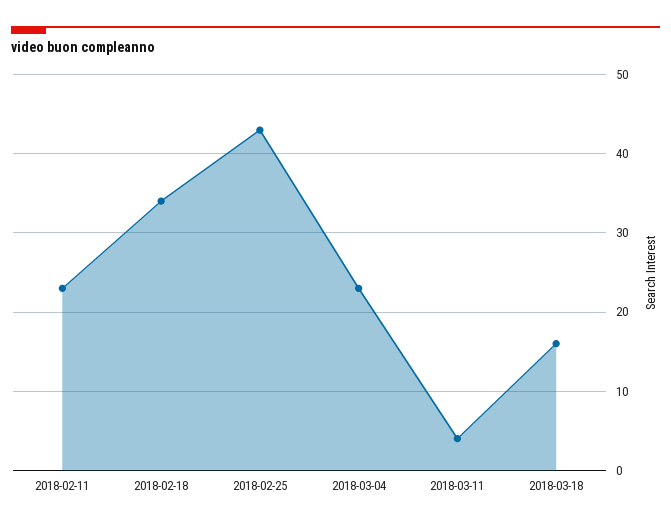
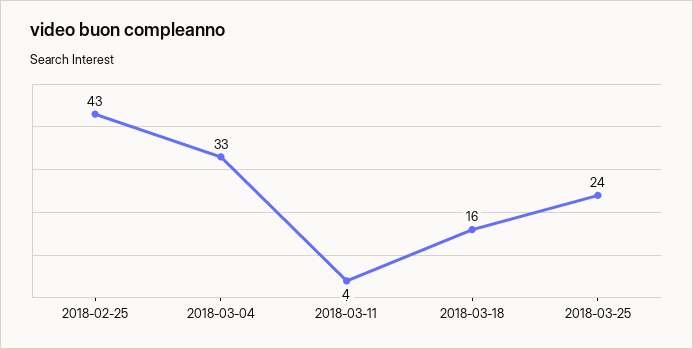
2018-02-11: 23 -> none
2018-02-18: 34 -> none
2018-03-04: 23 -> 33
2018-03-25: none -> 24

